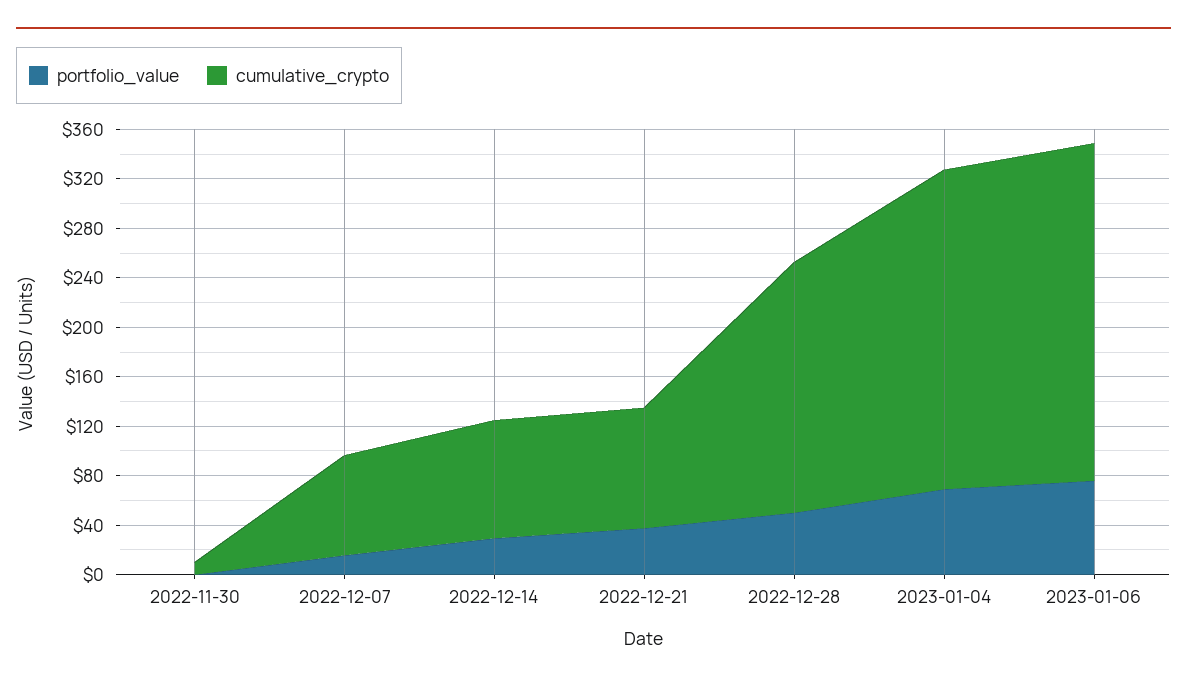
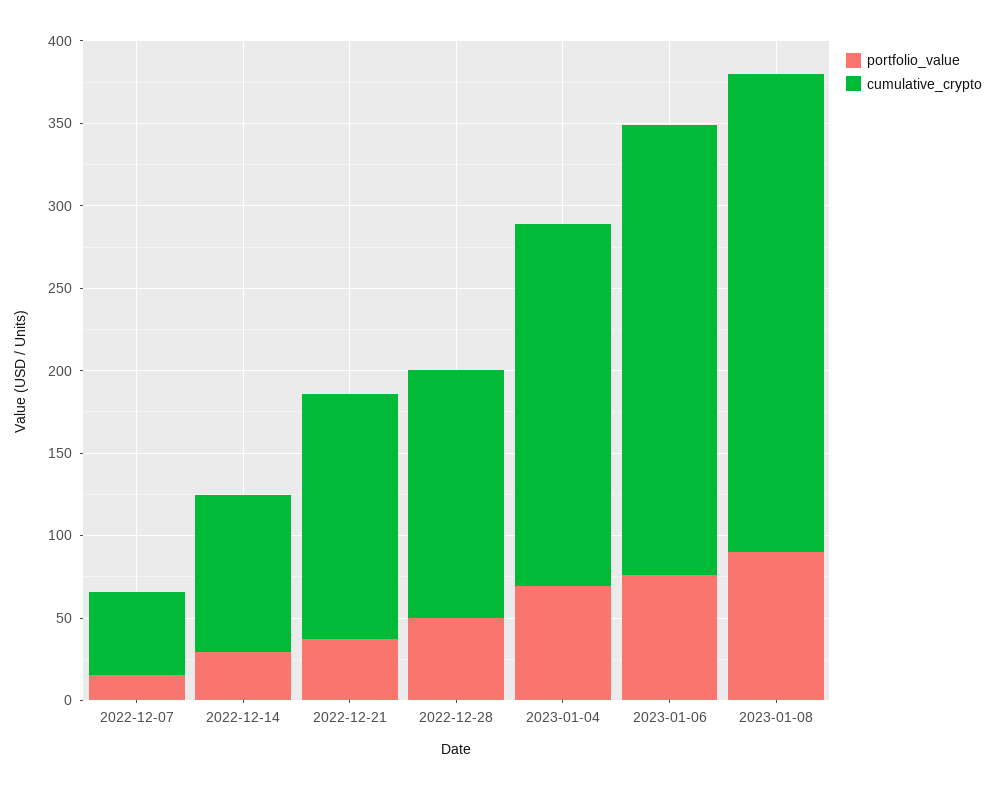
portfolio_value, 2022-11-30: 0 -> none
cumulative_crypto, 2022-11-30: 10 -> none
cumulative_crypto, 2022-12-07: 80 -> 50
cumulative_crypto, 2022-12-21: 100 -> 150
cumulative_crypto, 2022-12-28: 200 -> 150
cumulative_crypto, 2023-01-04: 260 -> 220
portfolio_value, 2023-01-08: none -> 90
cumulative_crypto, 2023-01-08: none -> 290

